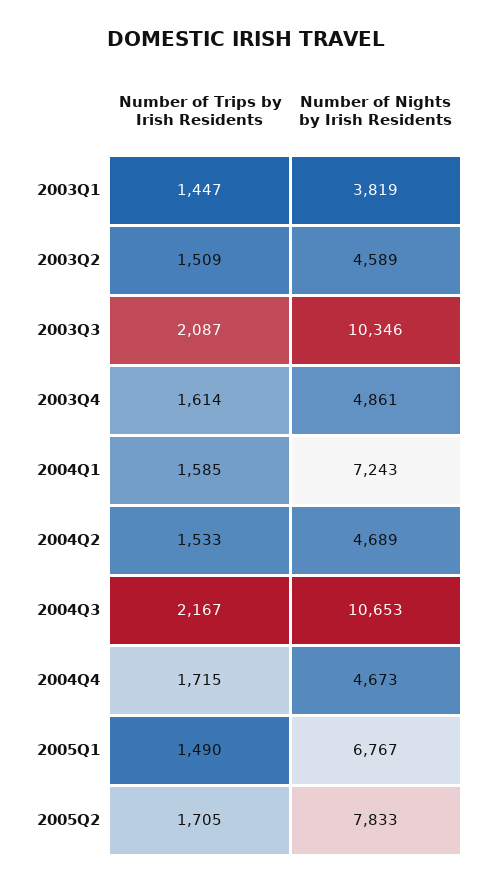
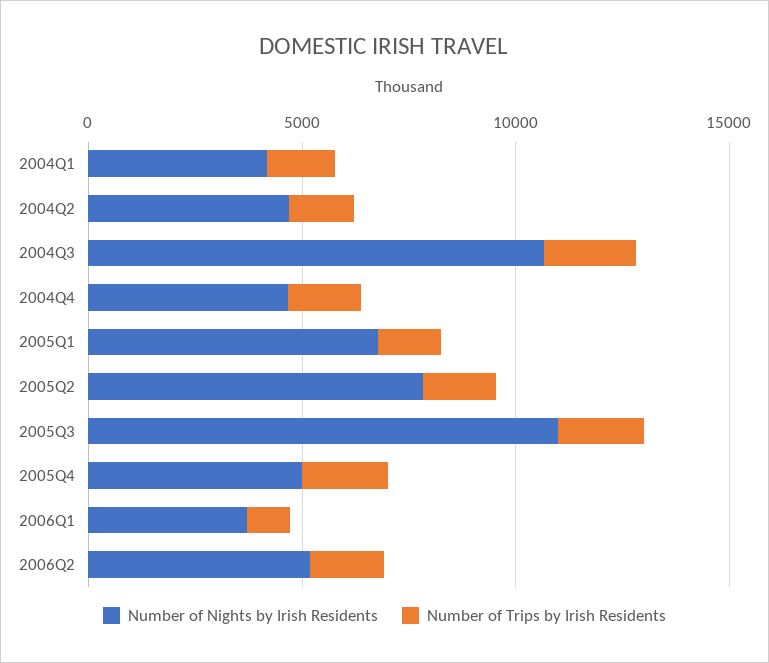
Number of Trips by Irish Residents, 2003Q1: 1447 -> none
Number of Nights by Irish Residents, 2003Q1: 3819 -> none
Number of Trips by Irish Residents, 2003Q2: 1509 -> none
Number of Nights by Irish Residents, 2003Q2: 4589 -> none
Number of Trips by Irish Residents, 2003Q3: 2087 -> none
Number of Nights by Irish Residents, 2003Q3: 10346 -> none
Number of Trips by Irish Residents, 2003Q4: 1614 -> none
Number of Nights by Irish Residents, 2003Q4: 4861 -> none
Number of Nights by Irish Residents, 2004Q1: 7243 -> 4000
Number of Nights by Irish Residents, 2005Q3: none -> 11000
Number of Trips by Irish Residents, 2005Q3: none -> 2000
Number of Nights by Irish Residents, 2005Q4: none -> 5000
Number of Trips by Irish Residents, 2005Q4: none -> 2000
Number of Nights by Irish Residents, 2006Q1: none -> 4000
Number of Trips by Irish Residents, 2006Q1: none -> 1000
Number of Nights by Irish Residents, 2006Q2: none -> 5000
Number of Trips by Irish Residents, 2006Q2: none -> 2000

